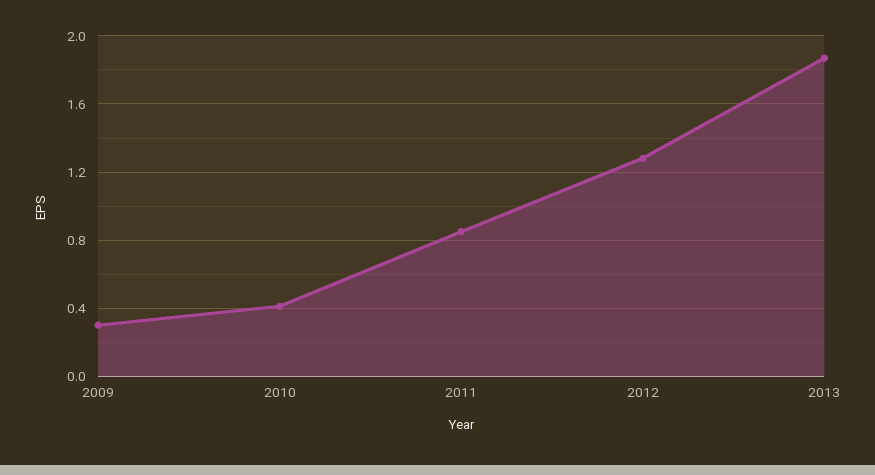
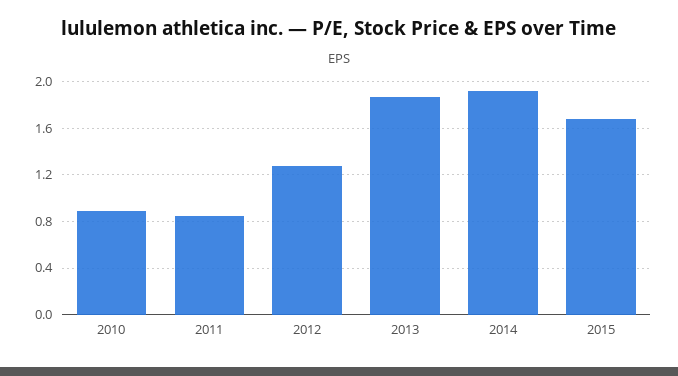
2009: 0.3 -> none
2010: 0.4 -> 0.9
2014: none -> 1.9
2015: none -> 1.7

